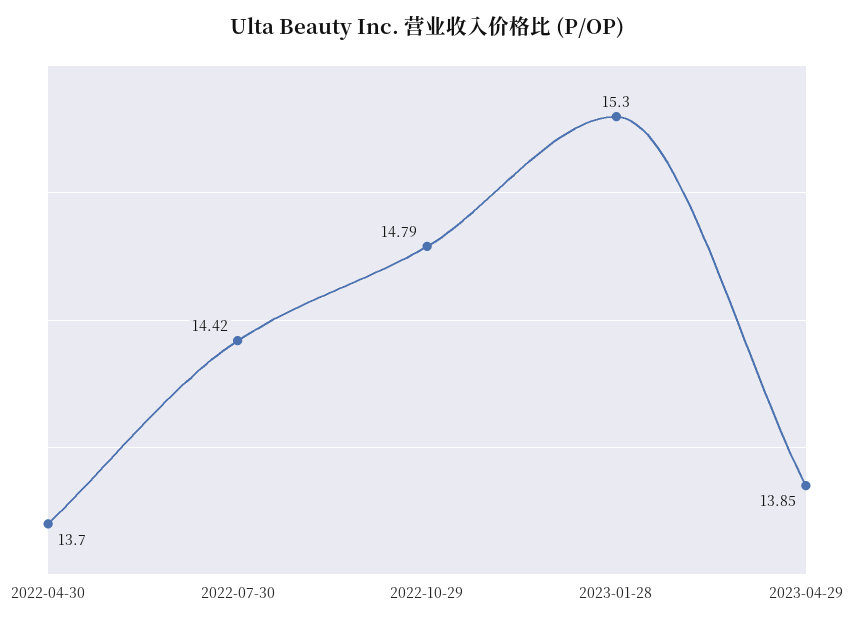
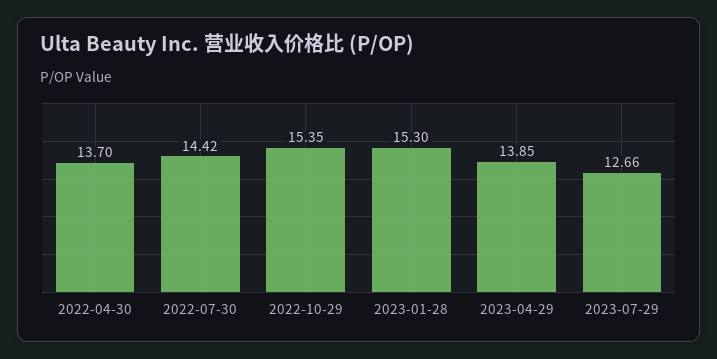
2022-10-29: 14.79 -> 15.35
2023-07-29: none -> 12.66

